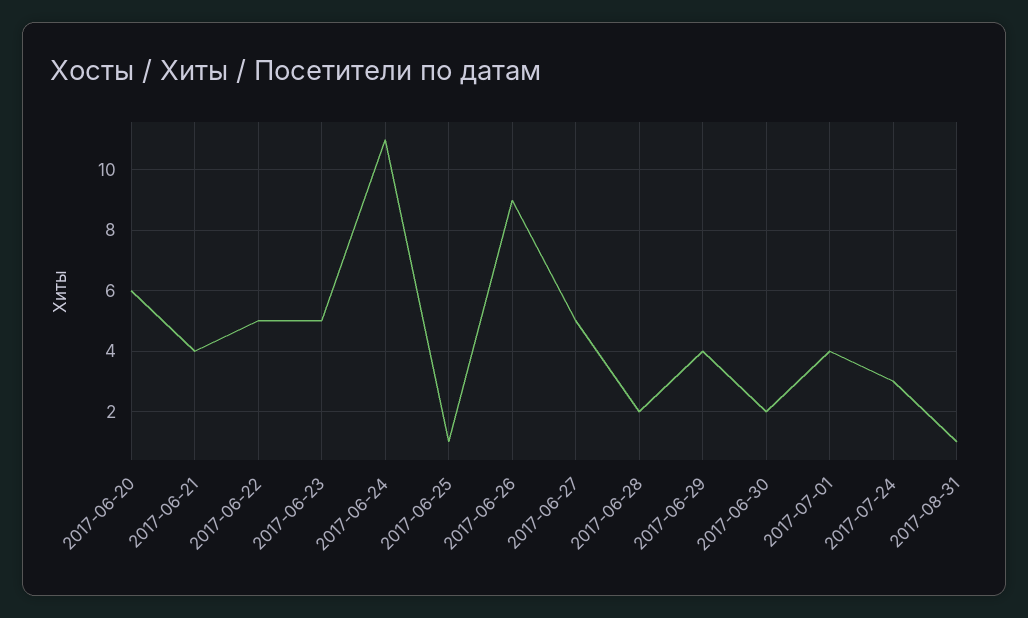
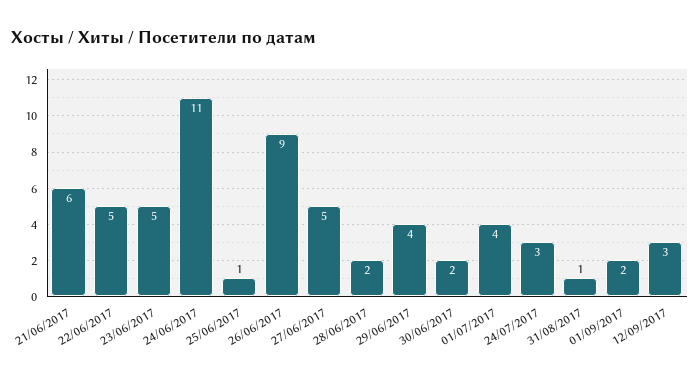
2017-06-20: 6 -> none
2017-06-21: 4 -> 6
01/09/2017: none -> 2
12/09/2017: none -> 3

